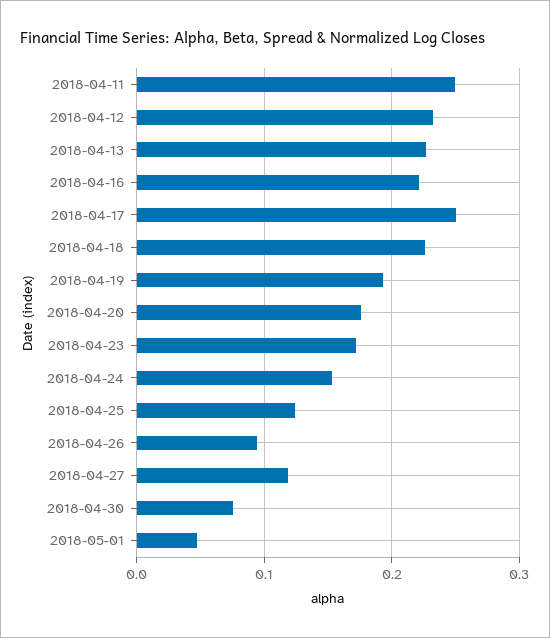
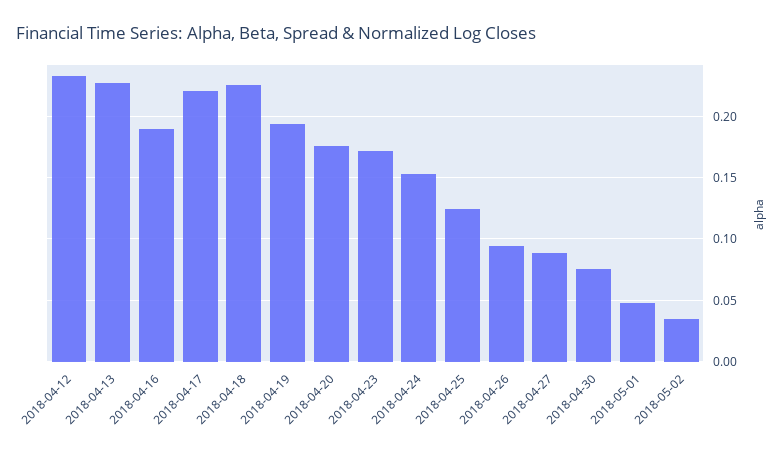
2018-04-11: 0.25 -> none
2018-04-16: 0.22 -> 0.19
2018-04-17: 0.25 -> 0.22
2018-04-27: 0.12 -> 0.09
2018-05-02: none -> 0.035

